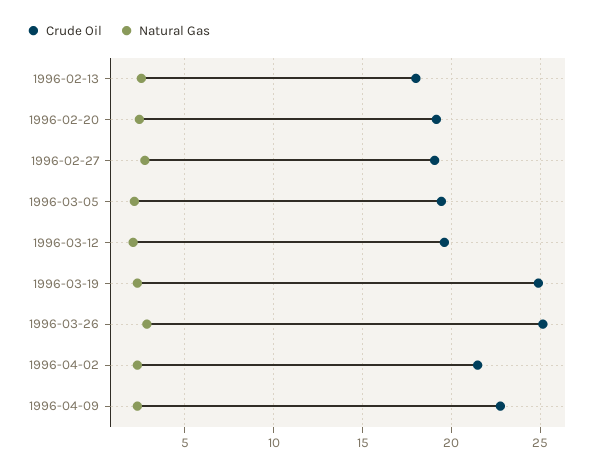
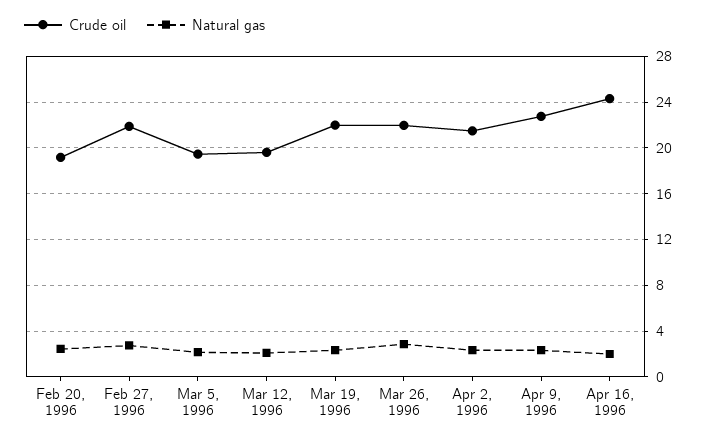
Crude Oil, 1996-02-13: 18 -> none
Natural Gas, 1996-02-13: 2.5 -> none
Crude Oil, 1996-02-27: 19 -> 22
Crude Oil, 1996-03-19: 25 -> 22
Crude Oil, 1996-03-26: 25 -> 22
Crude Oil, Apr 16, 1996: none -> 24
Natural Gas, Apr 16, 1996: none -> 2

